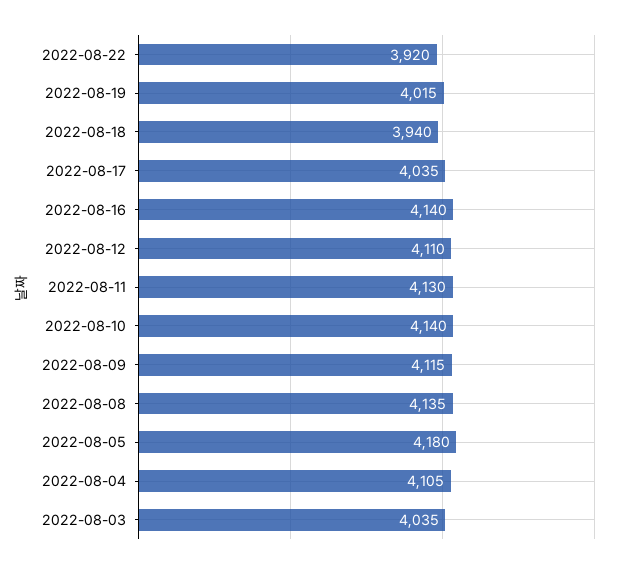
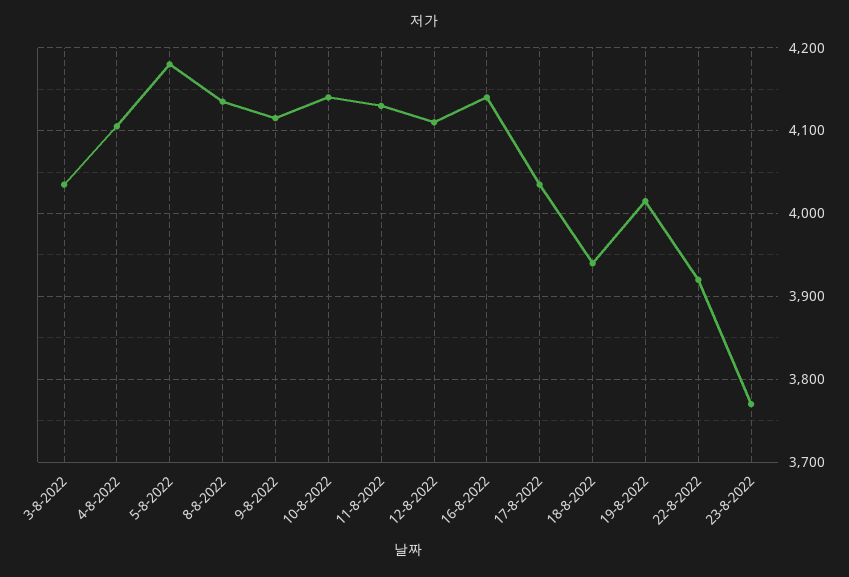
23-8-2022: none -> 3770

